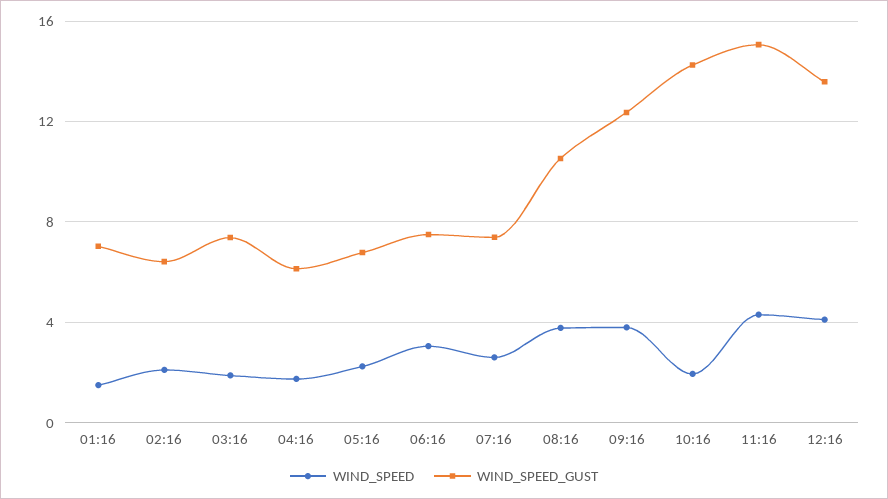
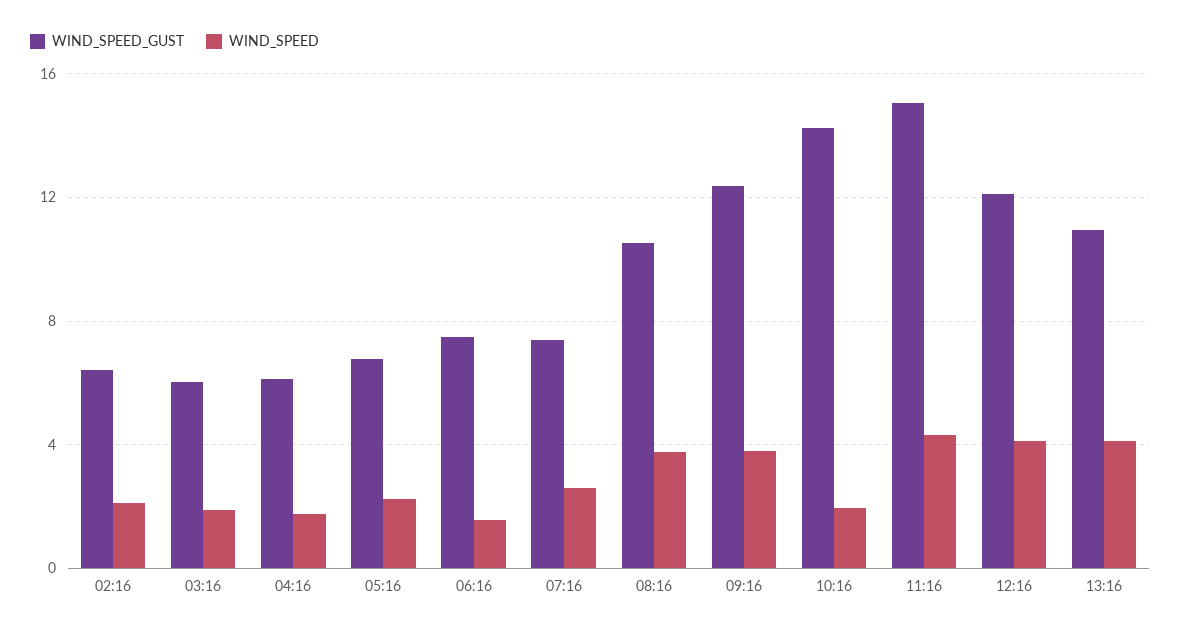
WIND_SPEED, 01:16: 1.5 -> none
WIND_SPEED_GUST, 01:16: 7 -> none
WIND_SPEED_GUST, 03:16: 7.5 -> 6
WIND_SPEED, 06:16: 3 -> 1.5
WIND_SPEED_GUST, 12:16: 13.5 -> 12
WIND_SPEED_GUST, 13:16: none -> 11
WIND_SPEED, 13:16: none -> 4

